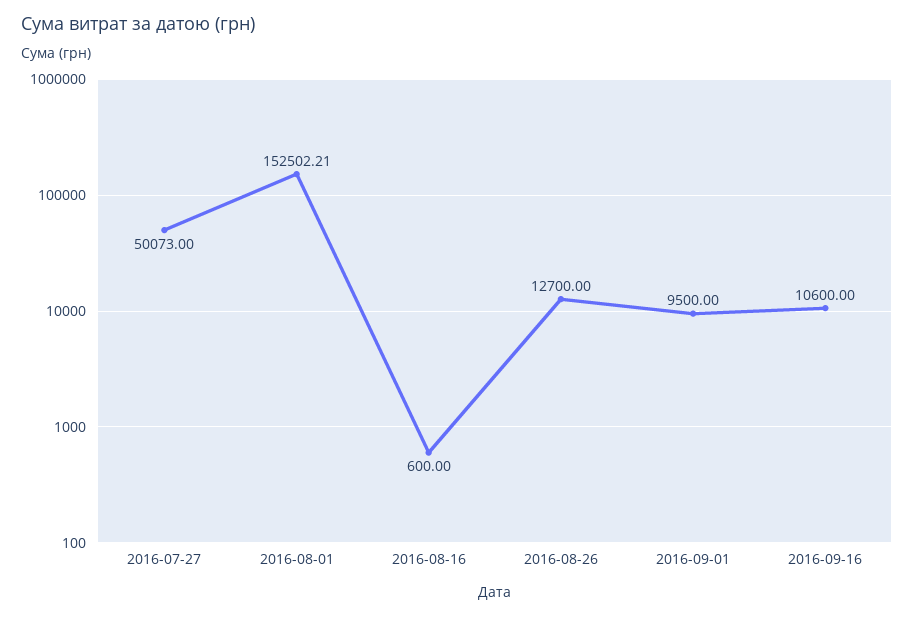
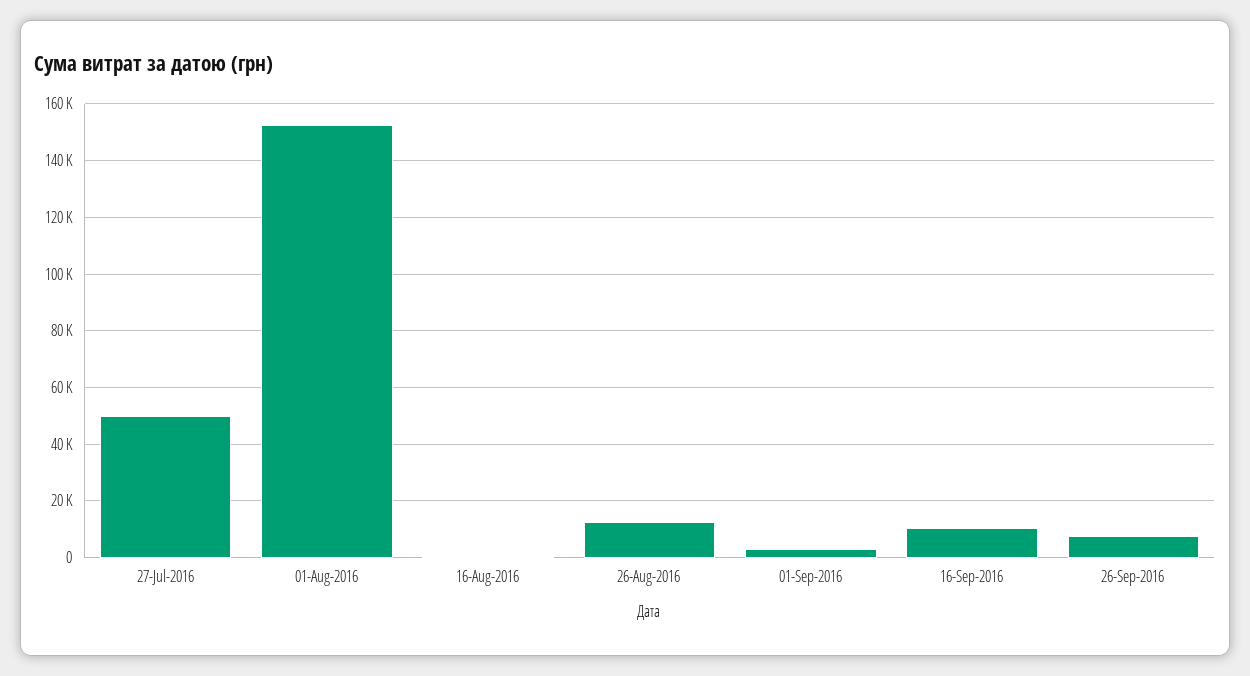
2016-09-01: 9500 -> 2500
26-Sep-2016: none -> 7500

